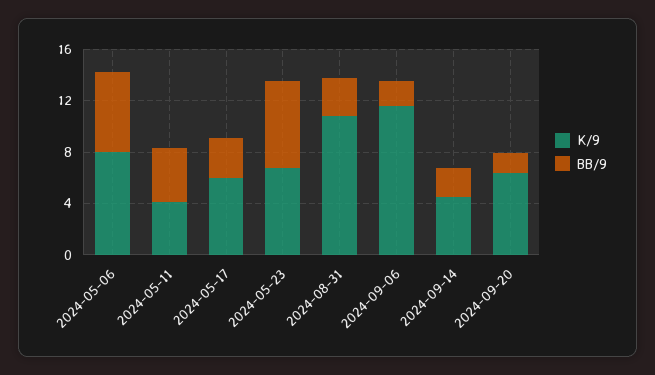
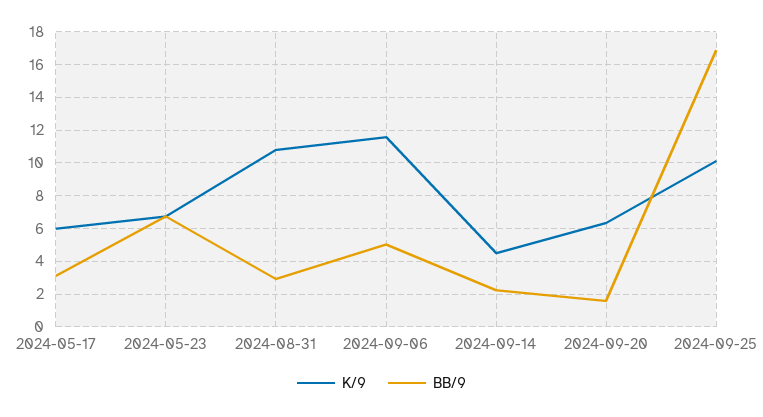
K/9, 2024-05-06: 8 -> none
BB/9, 2024-05-06: 6 -> none
K/9, 2024-05-11: 4 -> none
BB/9, 2024-05-11: 4 -> none
BB/9, 2024-09-06: 2 -> 5
K/9, 2024-09-25: none -> 10
BB/9, 2024-09-25: none -> 17

